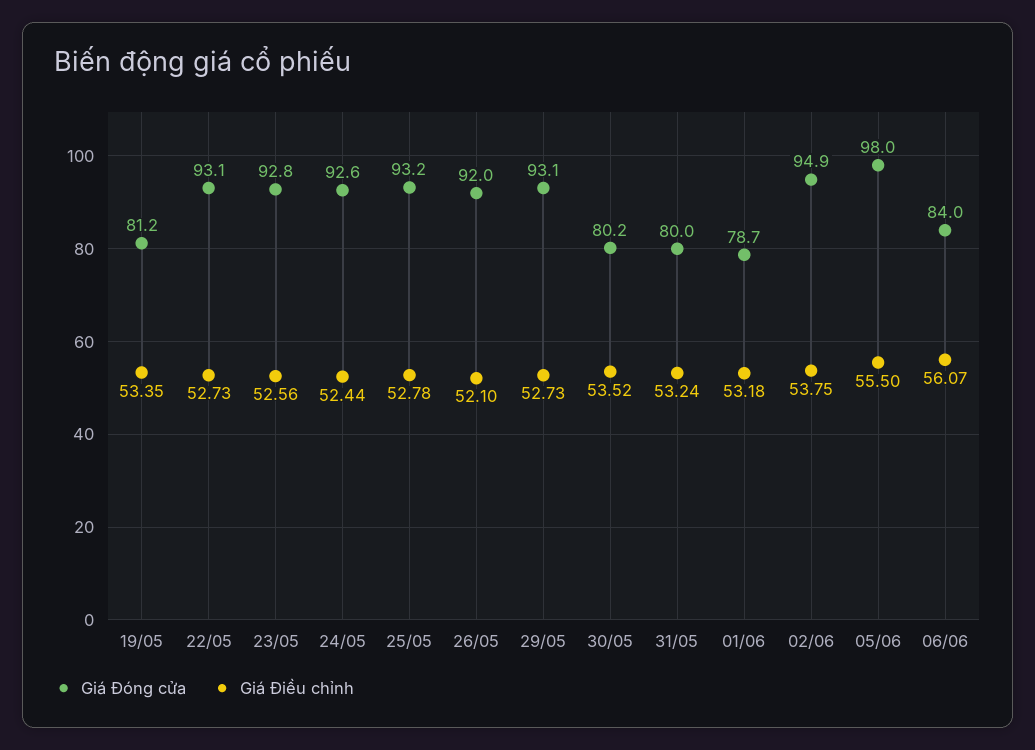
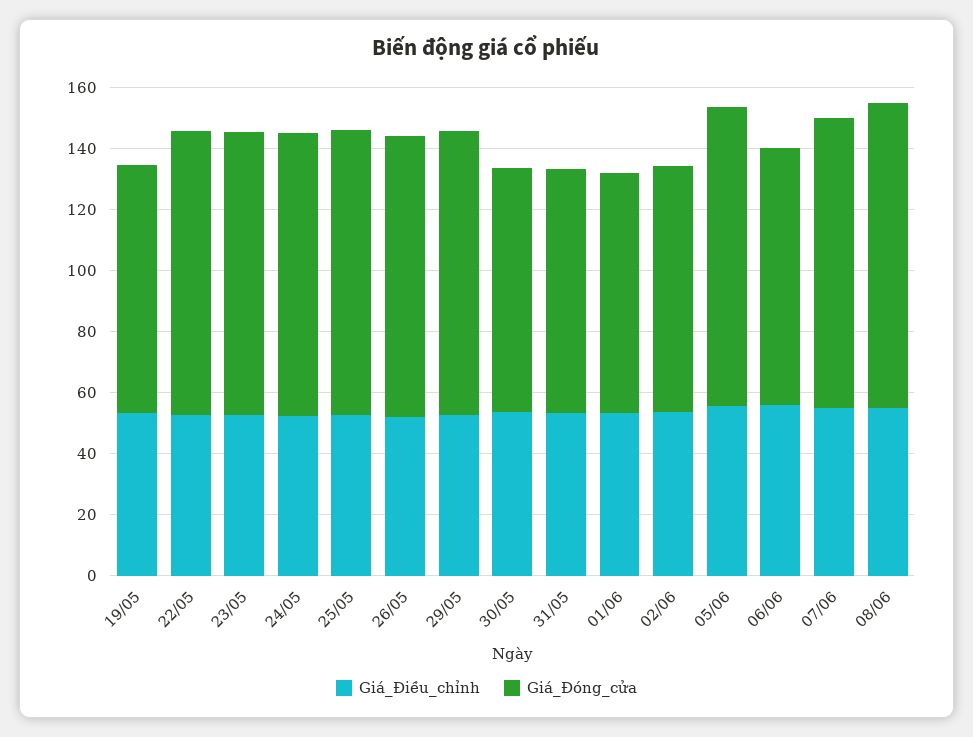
Giá Đóng cửa, 02/06: 94.9 -> 80
Giá Điều chỉnh, 07/06: none -> 55
Giá Đóng cửa, 07/06: none -> 95
Giá Điều chỉnh, 08/06: none -> 55
Giá Đóng cửa, 08/06: none -> 100

